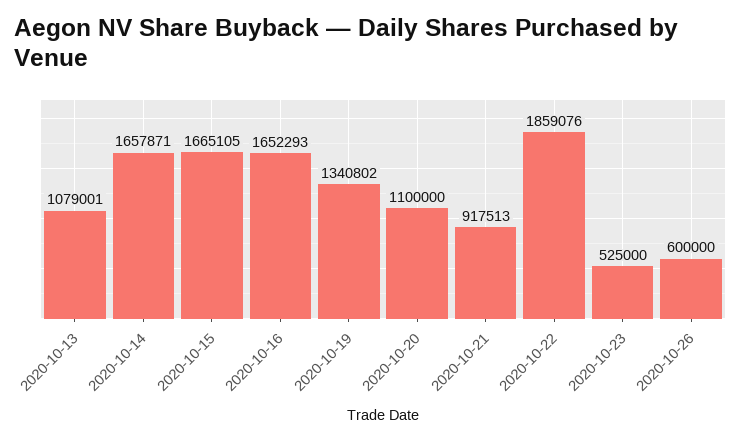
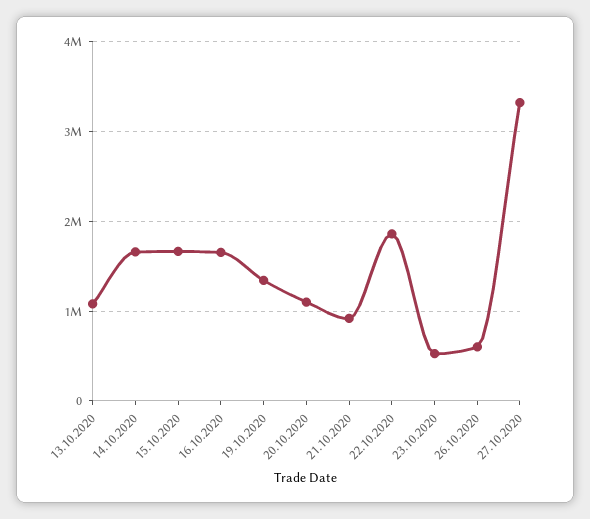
27.10.2020: none -> 3300000

